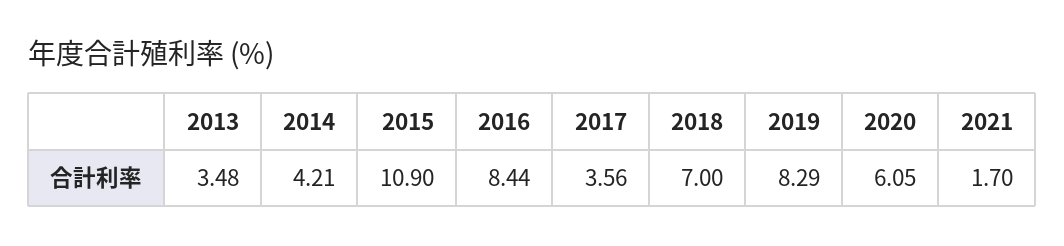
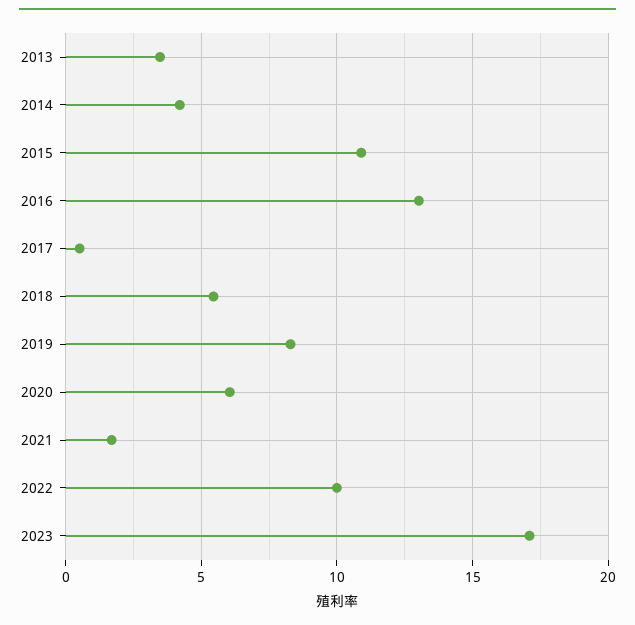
2016: 8.44 -> 13
2017: 3.56 -> 0.5
2018: 7 -> 5.5
2022: none -> 10
2023: none -> 17

